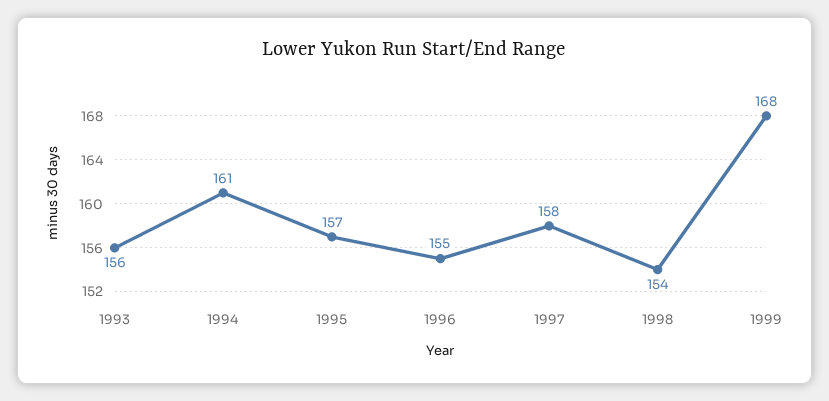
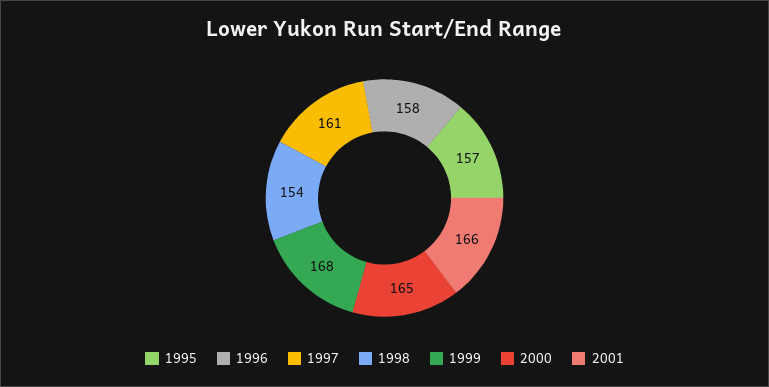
1993: 156 -> none
1994: 161 -> none
1996: 155 -> 158
1997: 158 -> 161
2000: none -> 165
2001: none -> 166

